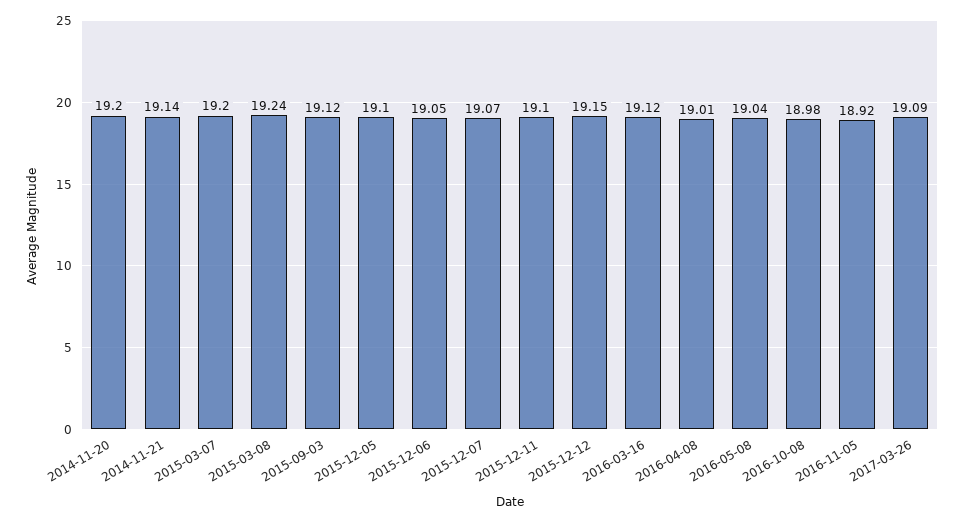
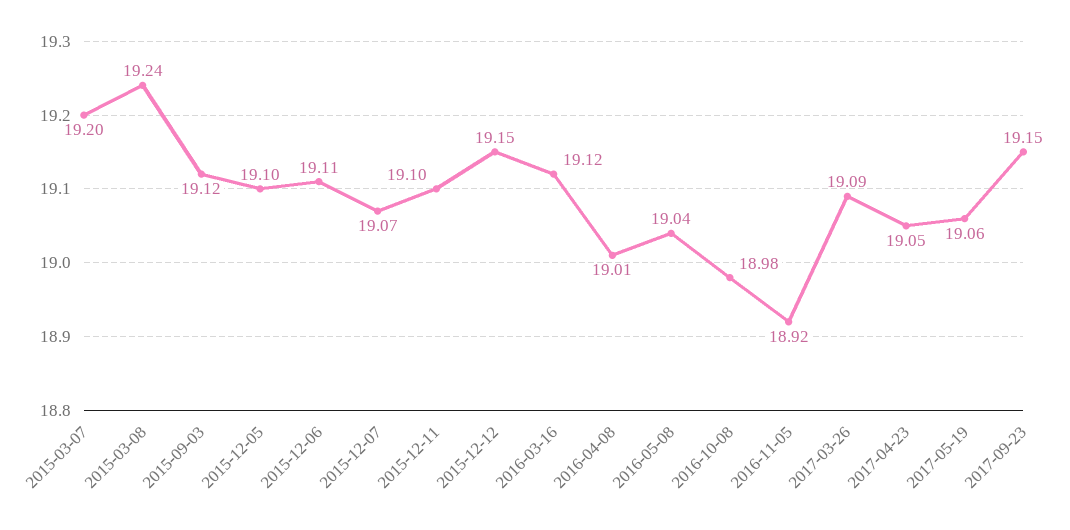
2014-11-20: 19.2 -> none
2014-11-21: 19.14 -> none
2015-12-06: 19.05 -> 19.11
2017-04-23: none -> 19.05
2017-05-19: none -> 19.06
2017-09-23: none -> 19.15

